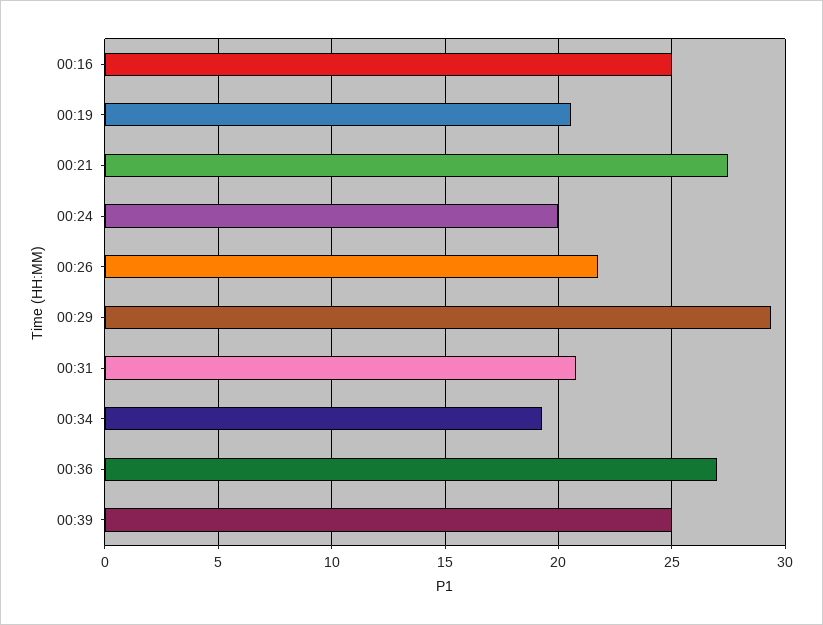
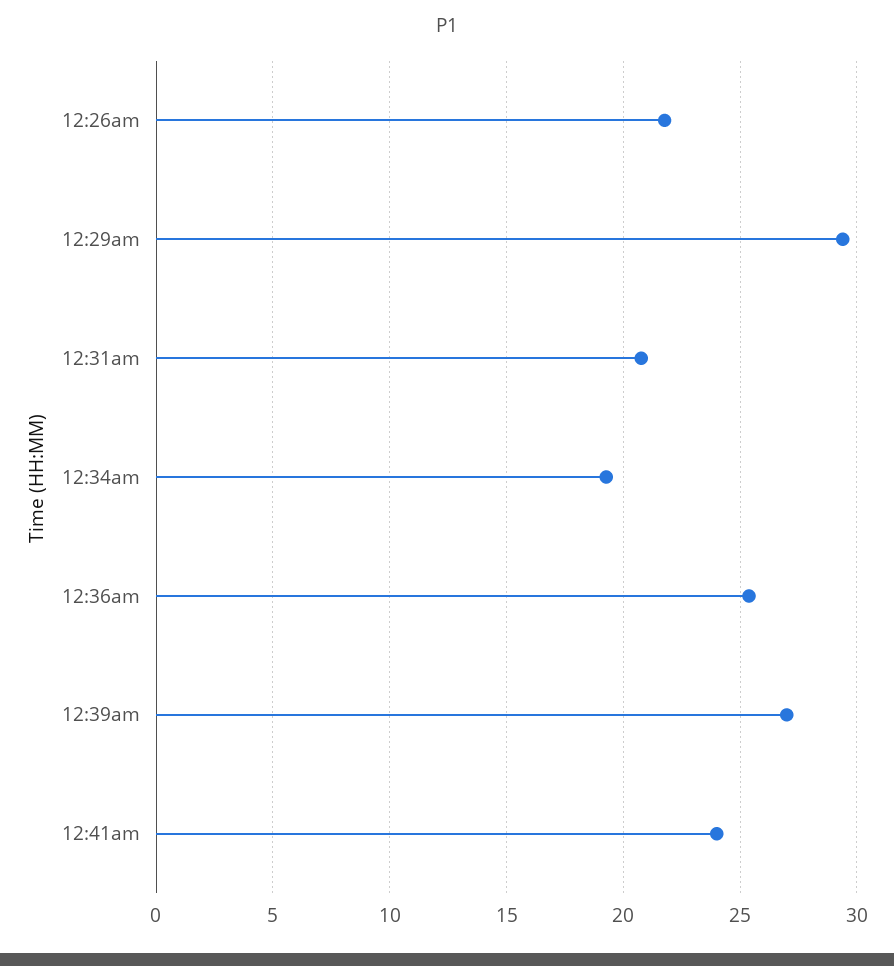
00:16: 25 -> none
00:19: 20.5 -> none
00:21: 27.5 -> none
00:24: 20 -> none
00:36: 27 -> 25.5
00:39: 25 -> 27
12:41am: none -> 24

